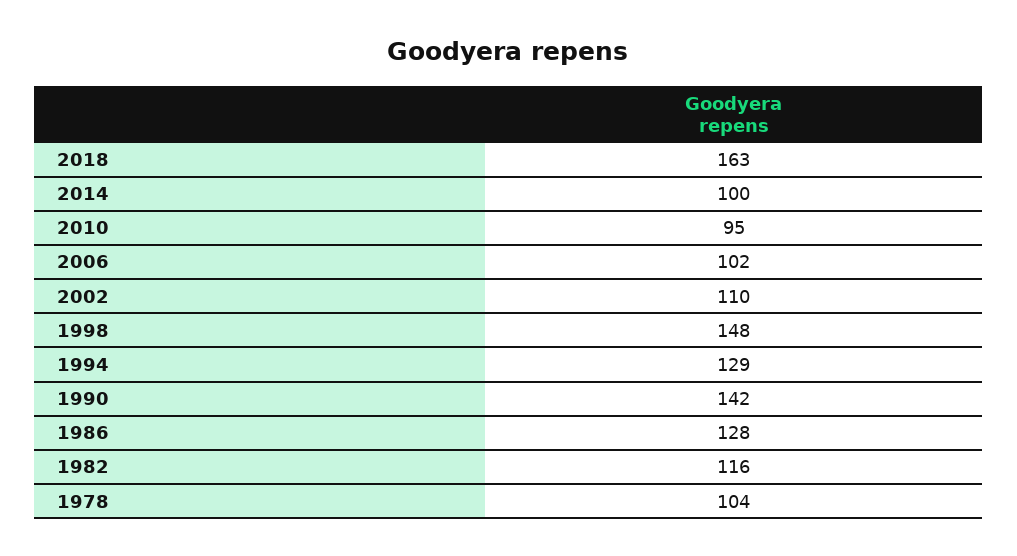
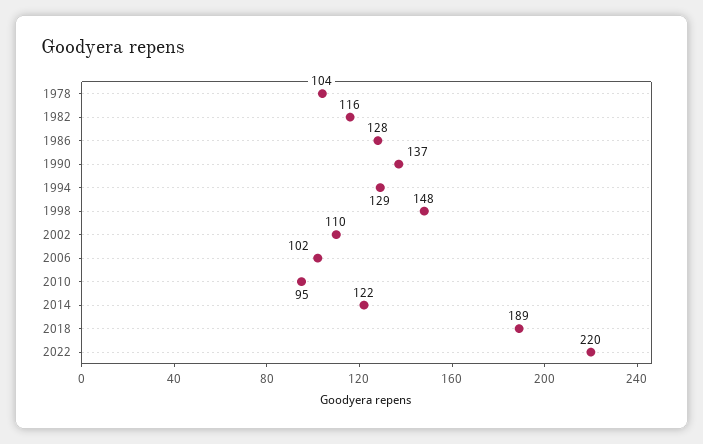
2018: 163 -> 189
2014: 100 -> 122
1990: 142 -> 137
2022: none -> 220

